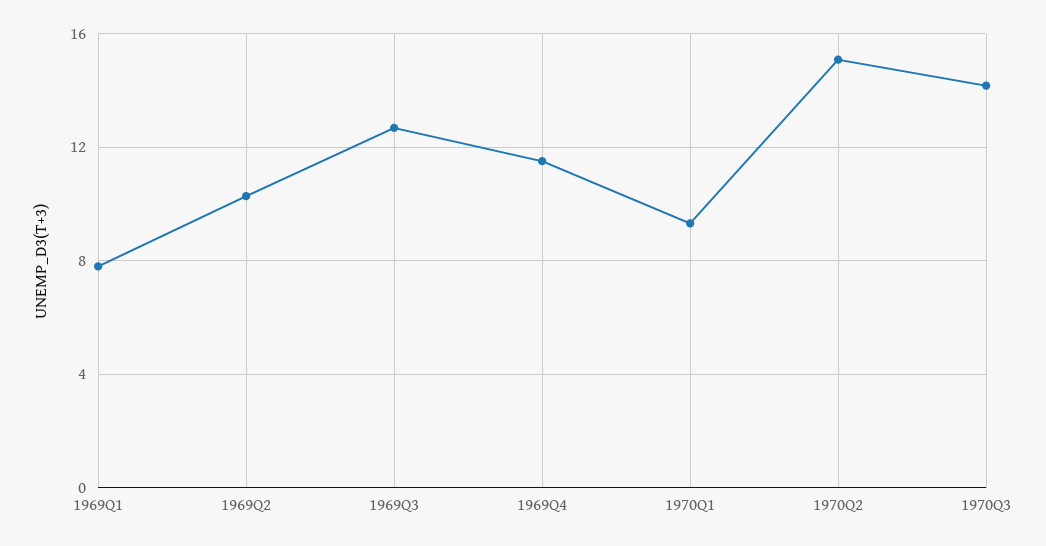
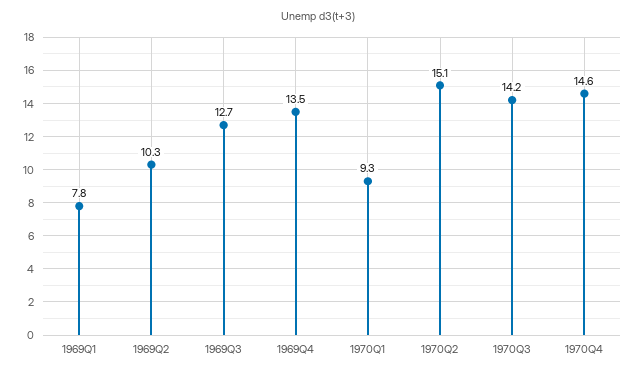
1969Q4: 11.5 -> 13.5
1970Q4: none -> 14.6

